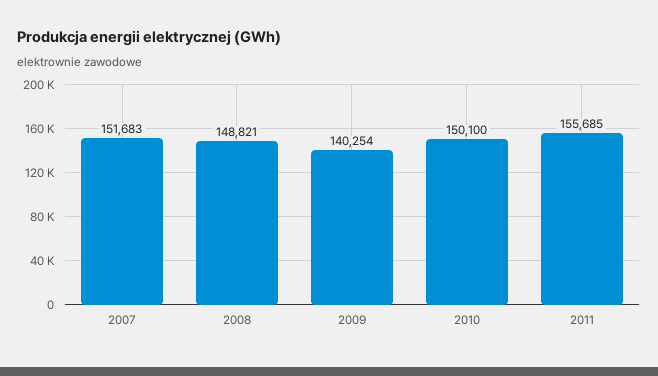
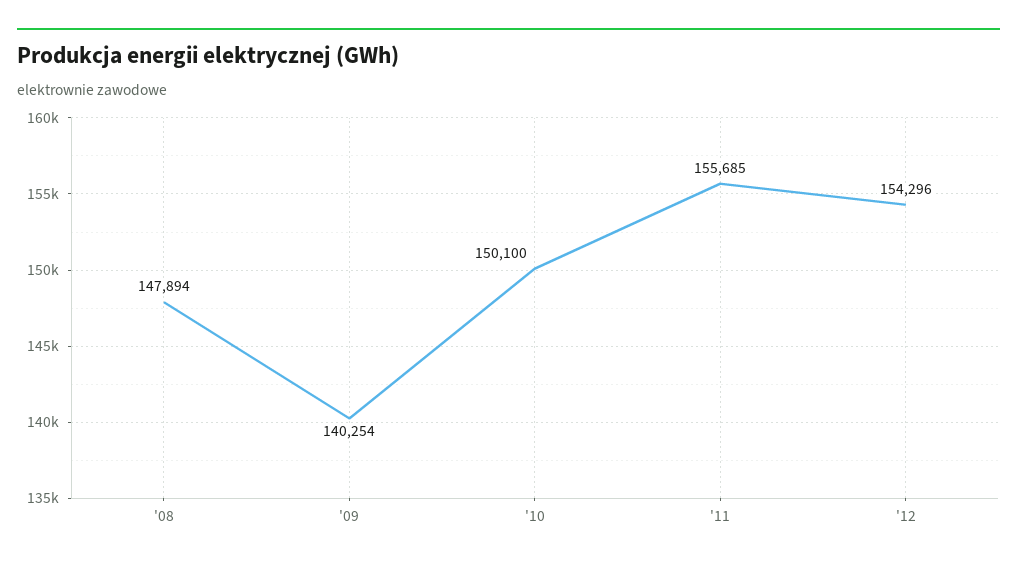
2007: 151683 -> none
2008: 148821 -> 147894
'12: none -> 154296

